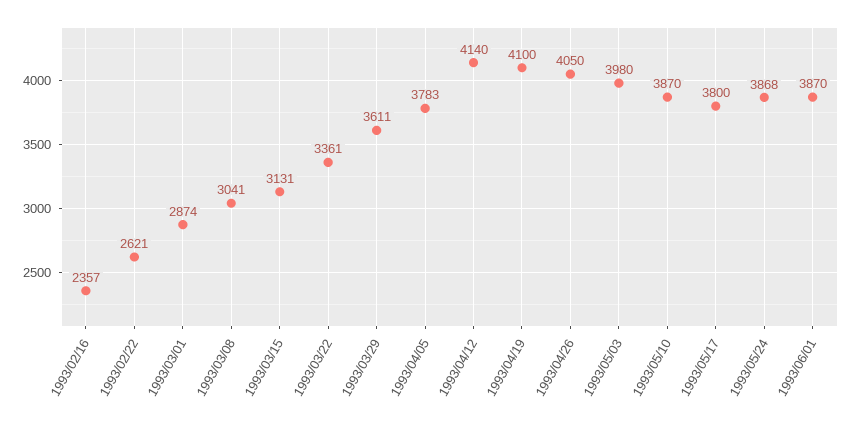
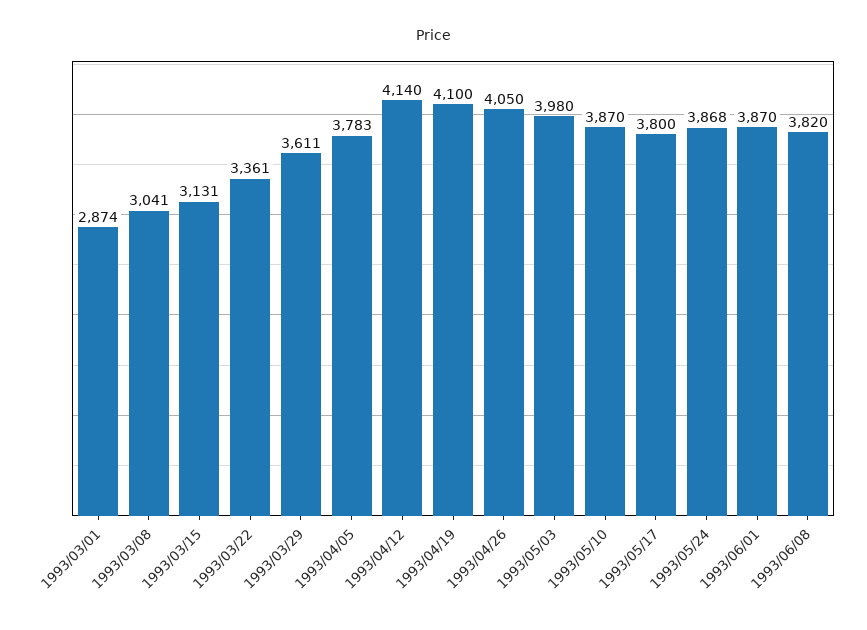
1993/02/16: 2357 -> none
1993/02/22: 2621 -> none
1993/06/08: none -> 3820

